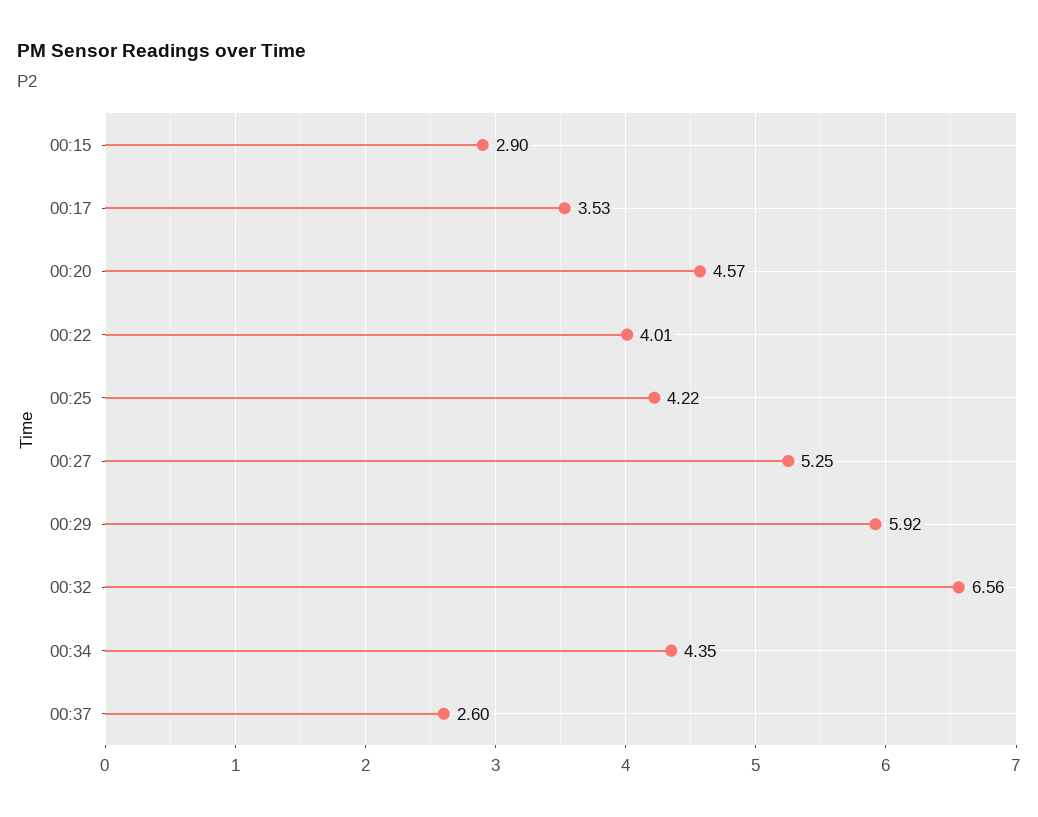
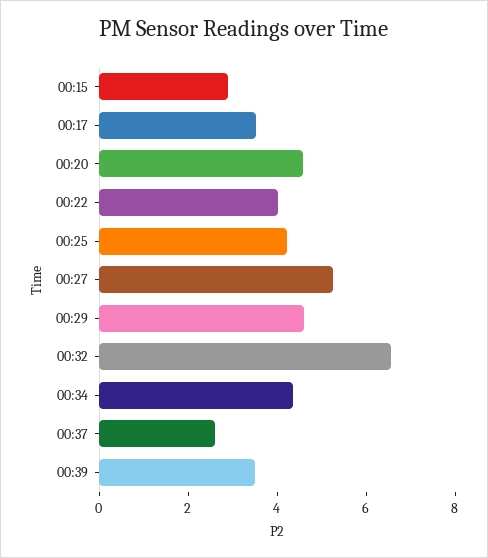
00:29: 5.92 -> 4.5
00:39: none -> 3.5

